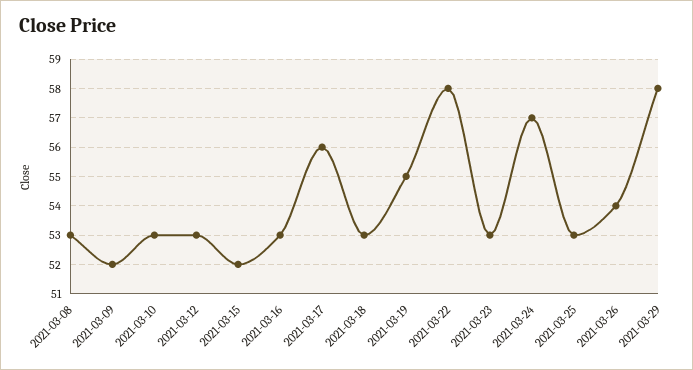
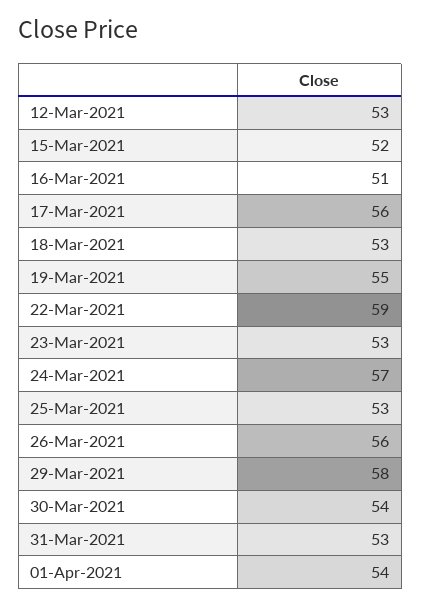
2021-03-08: 53 -> none
2021-03-09: 52 -> none
2021-03-10: 53 -> none
2021-03-16: 53 -> 51
2021-03-22: 58 -> 59
2021-03-26: 54 -> 56
30-Mar-2021: none -> 54
31-Mar-2021: none -> 53
01-Apr-2021: none -> 54

